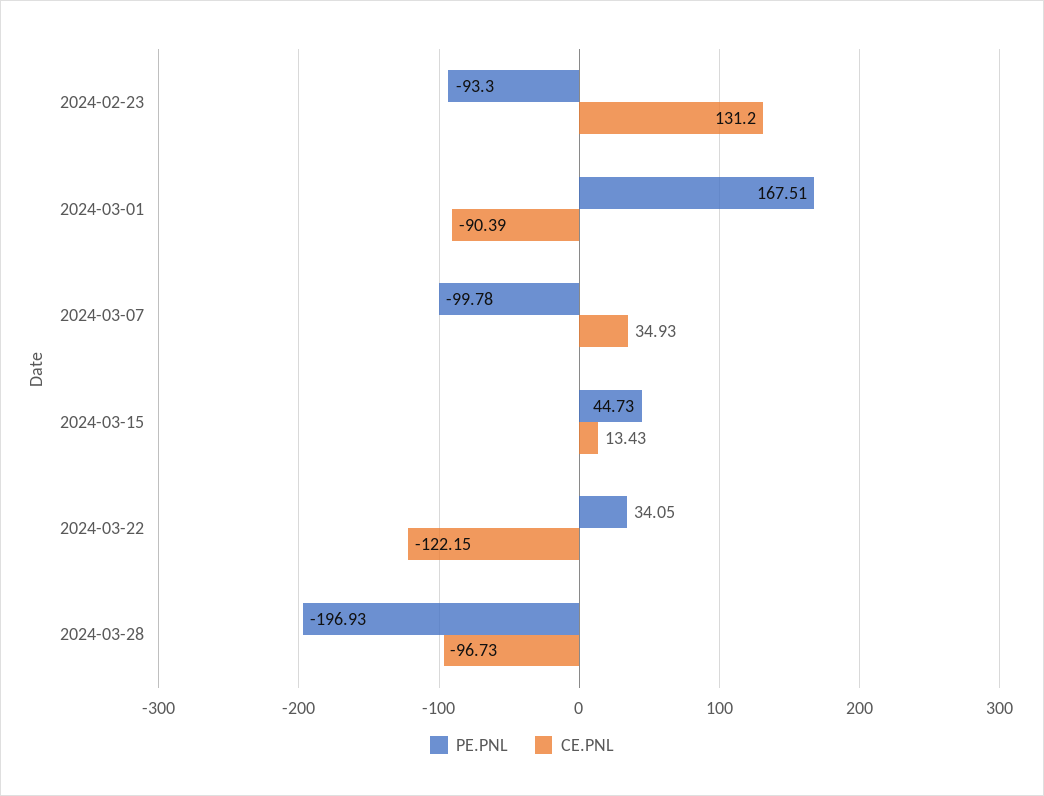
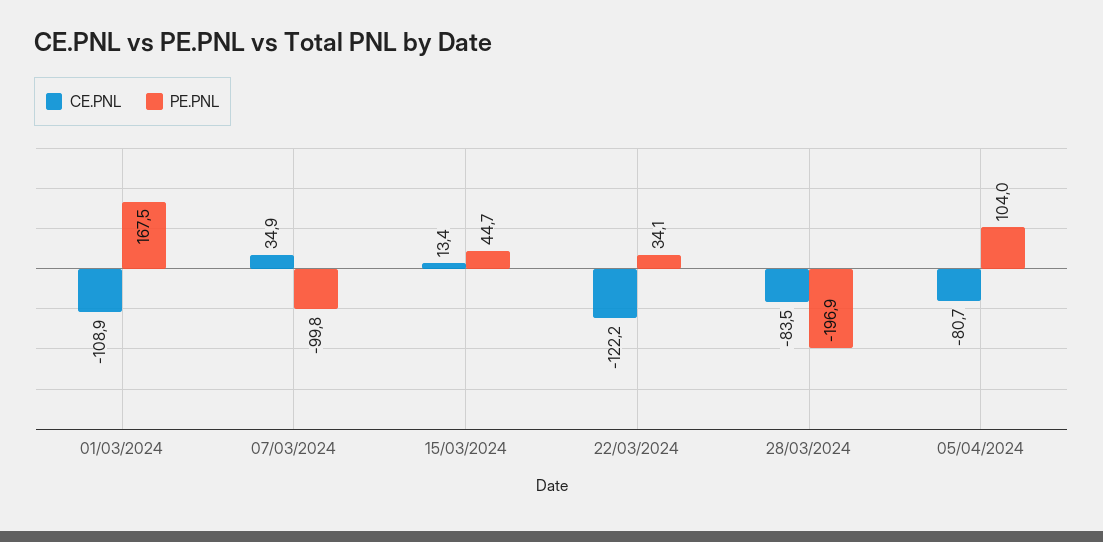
PE.PNL, 2024-02-23: -93.3 -> none
CE.PNL, 2024-02-23: 131.2 -> none
CE.PNL, 2024-03-01: -90.39 -> -108.9
CE.PNL, 2024-03-28: -96.73 -> -83.5
CE.PNL, 05/04/2024: none -> -80.7
PE.PNL, 05/04/2024: none -> 104

